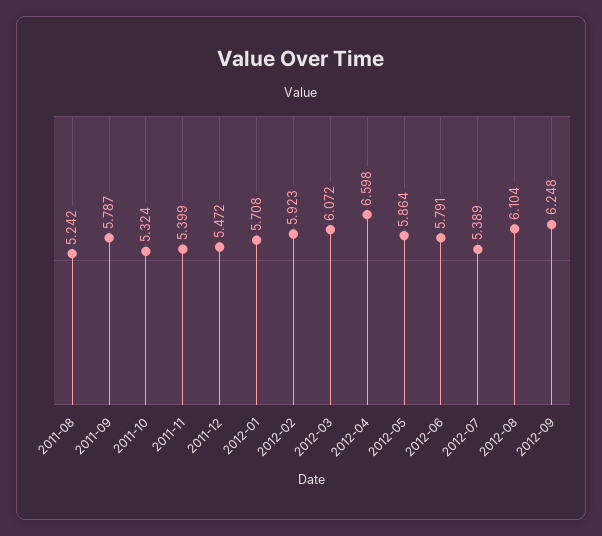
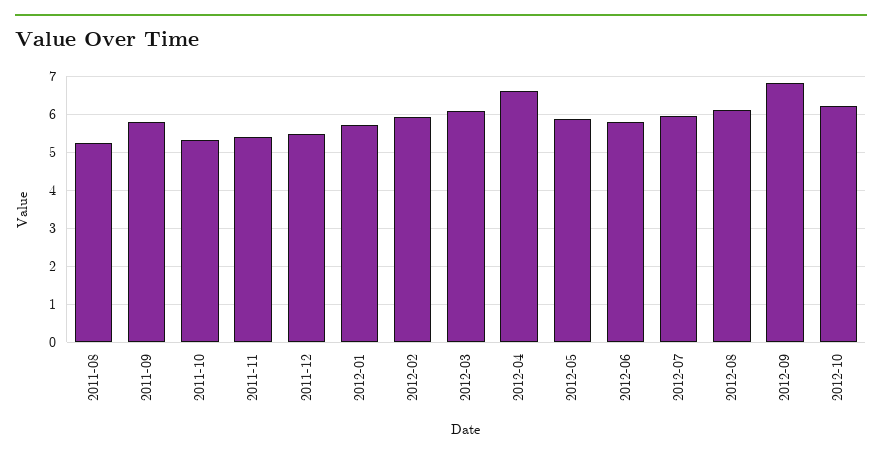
2012-07: 5.389 -> 6
2012-09: 6.248 -> 6.8
2012-10: none -> 6.2

